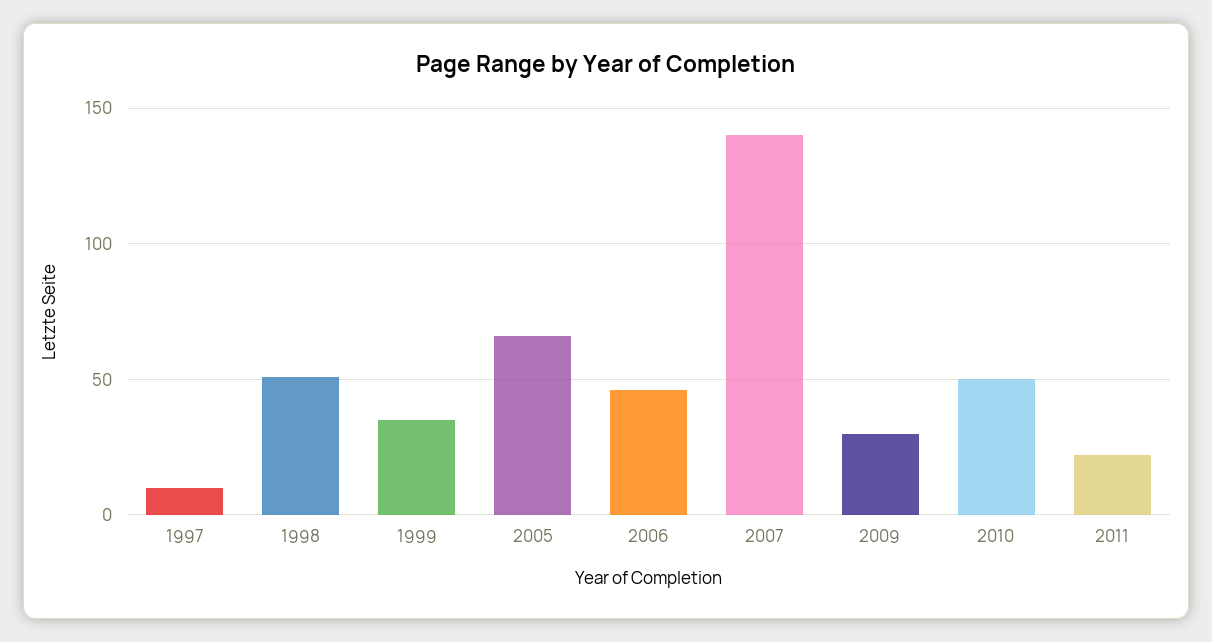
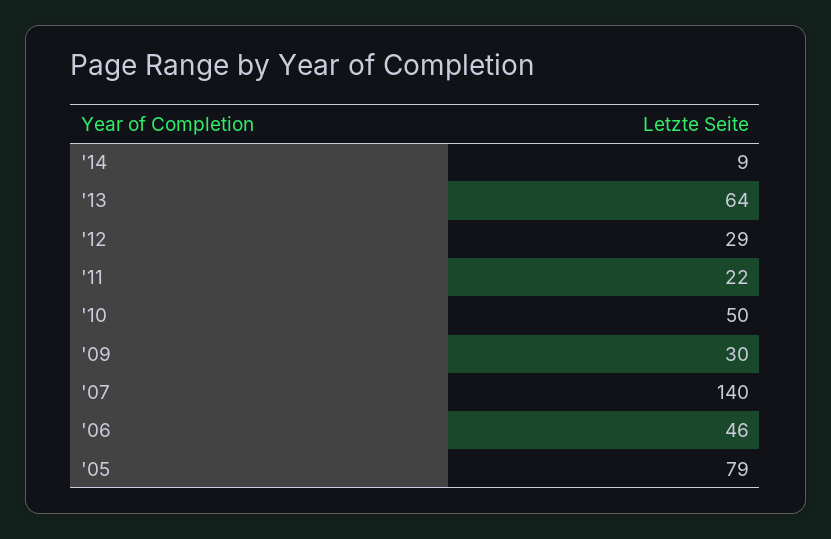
1997: 10 -> none
1998: 50 -> none
1999: 35 -> none
2005: 65 -> 79
'14: none -> 9
'13: none -> 64
'12: none -> 29

